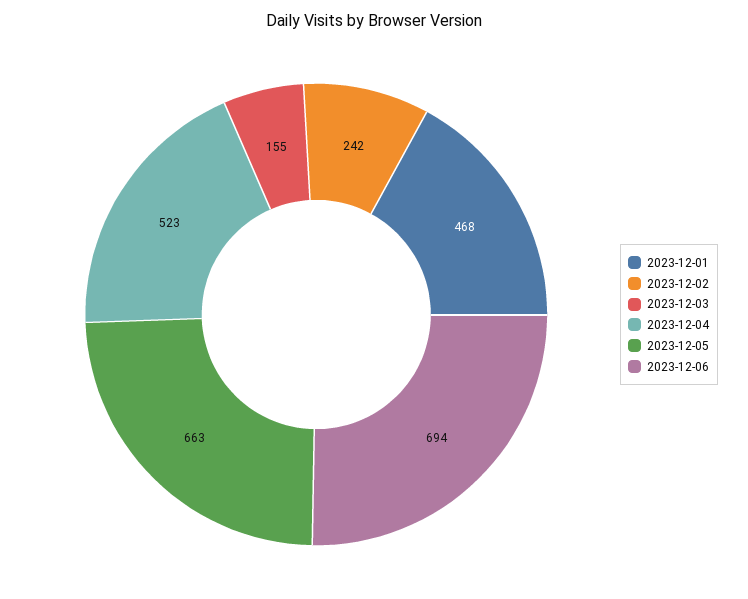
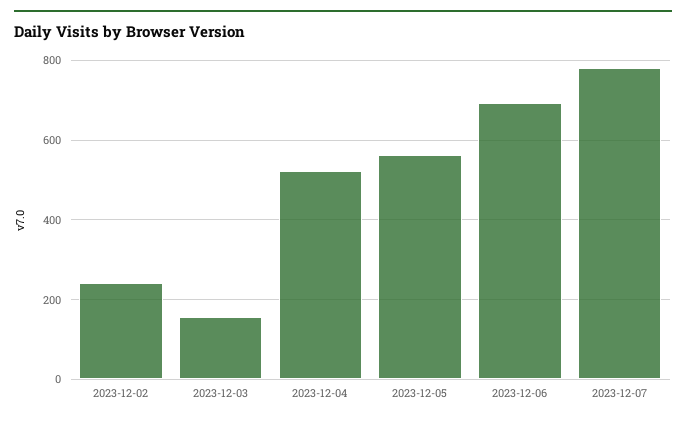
2023-12-01: 468 -> none
2023-12-05: 663 -> 560
2023-12-07: none -> 780

